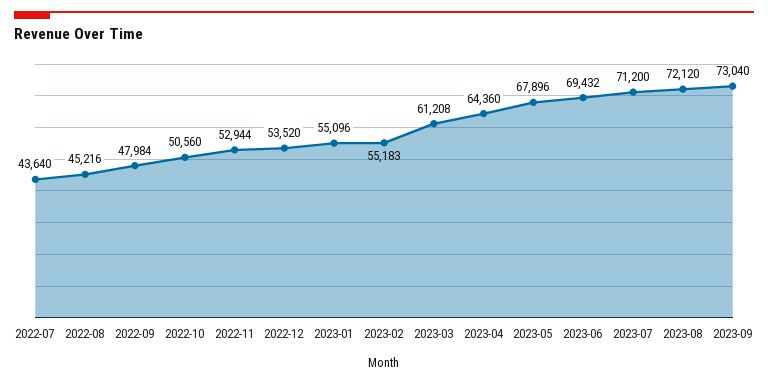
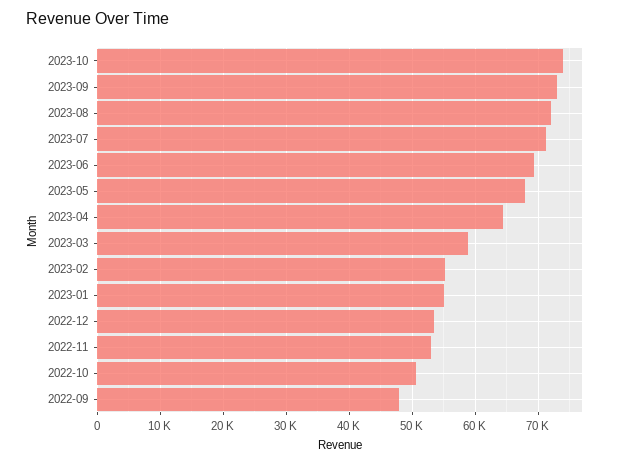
2022-07: 43640 -> none
2022-08: 45216 -> none
2023-03: 61208 -> 59000
2023-10: none -> 74000

